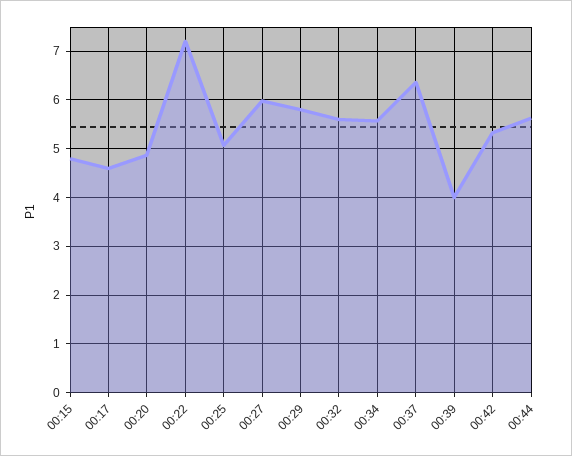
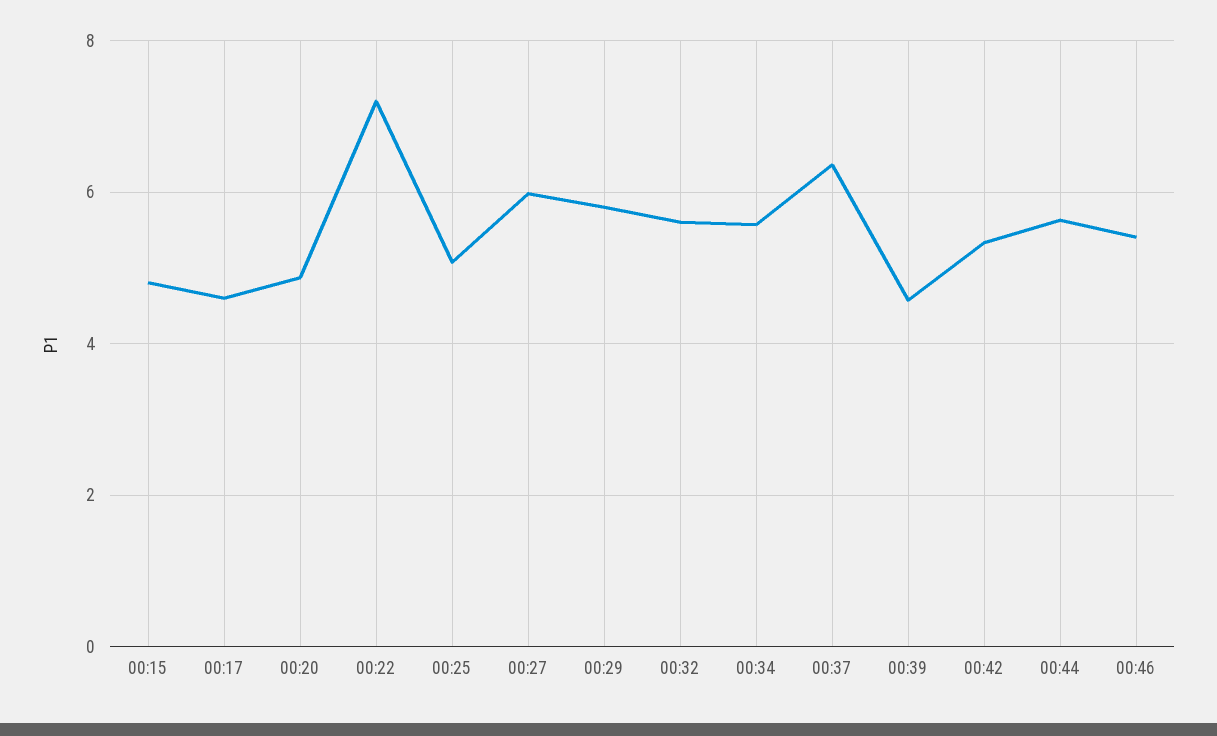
00:39: 4 -> 4.6
00:46: none -> 5.4

